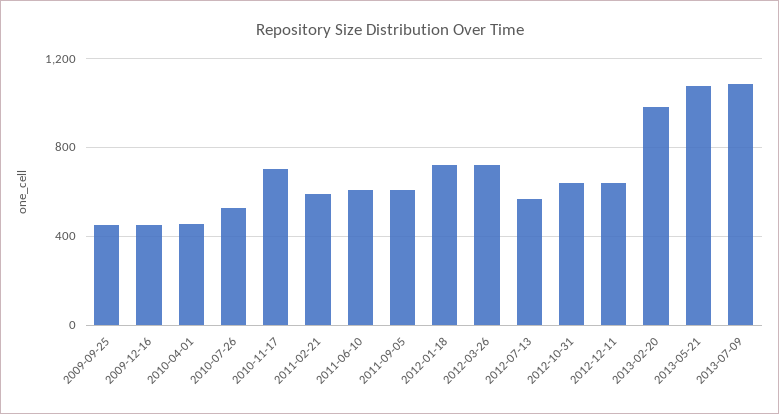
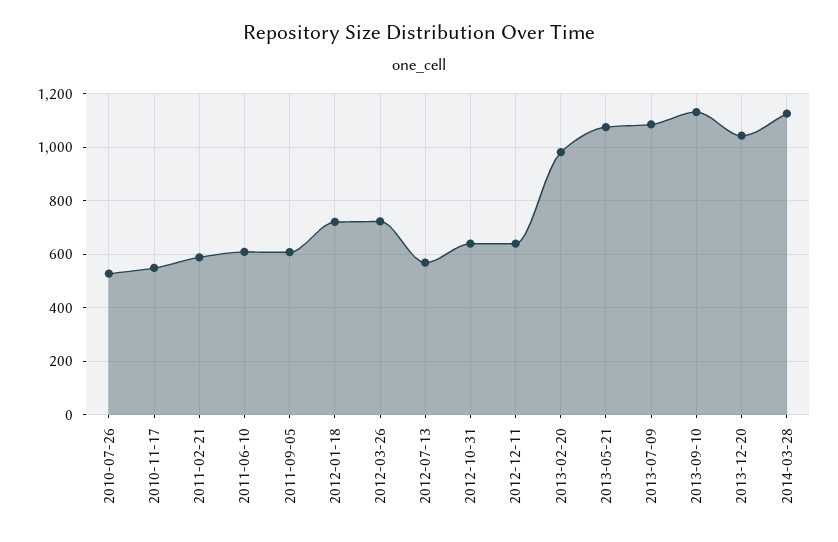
2009-09-25: 450 -> none
2009-12-16: 450 -> none
2010-04-01: 450 -> none
2010-11-17: 700 -> 550
2013-09-10: none -> 1125
2013-12-20: none -> 1050
2014-03-28: none -> 1125

